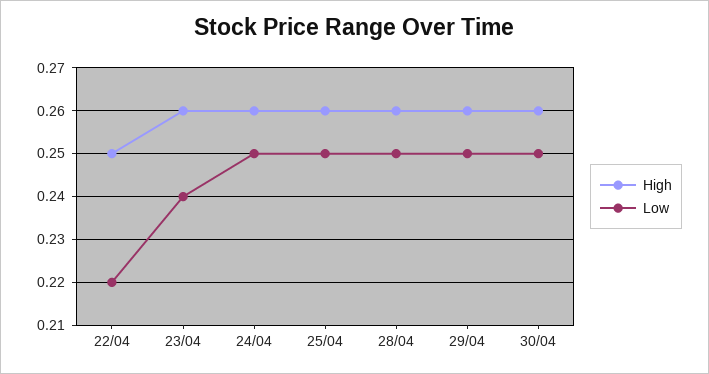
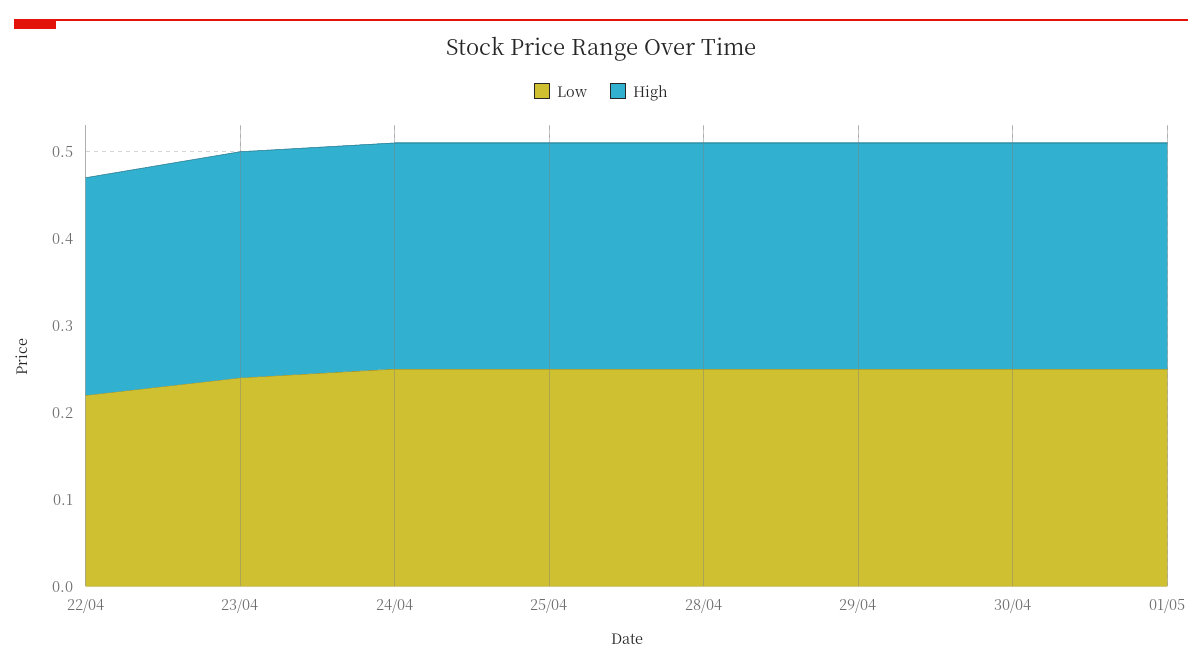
Low, 01/05: none -> 0.25
High, 01/05: none -> 0.26

